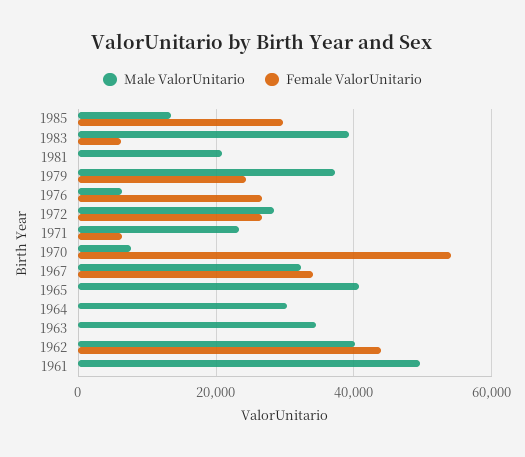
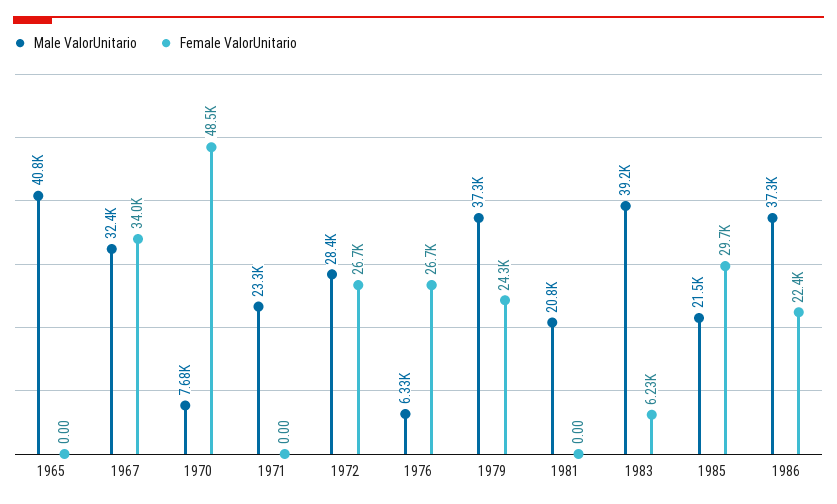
Male ValorUnitario, 1985: 14000 -> 21500
Female ValorUnitario, 1971: 6000 -> 0
Female ValorUnitario, 1970: 54000 -> 48500
Male ValorUnitario, 1964: 30000 -> none
Female ValorUnitario, 1964: 0 -> none
Male ValorUnitario, 1963: 34000 -> none
Female ValorUnitario, 1963: 0 -> none
Male ValorUnitario, 1962: 40000 -> none
Female ValorUnitario, 1962: 44000 -> none
Male ValorUnitario, 1961: 50000 -> none
Female ValorUnitario, 1961: 0 -> none
Male ValorUnitario, 1986: none -> 37300
Female ValorUnitario, 1986: none -> 22400

